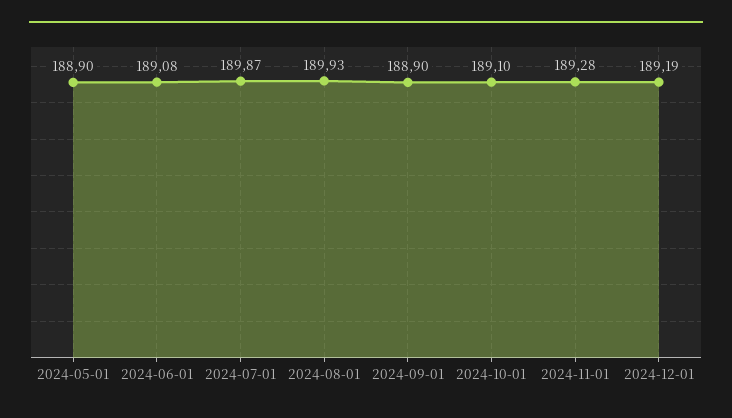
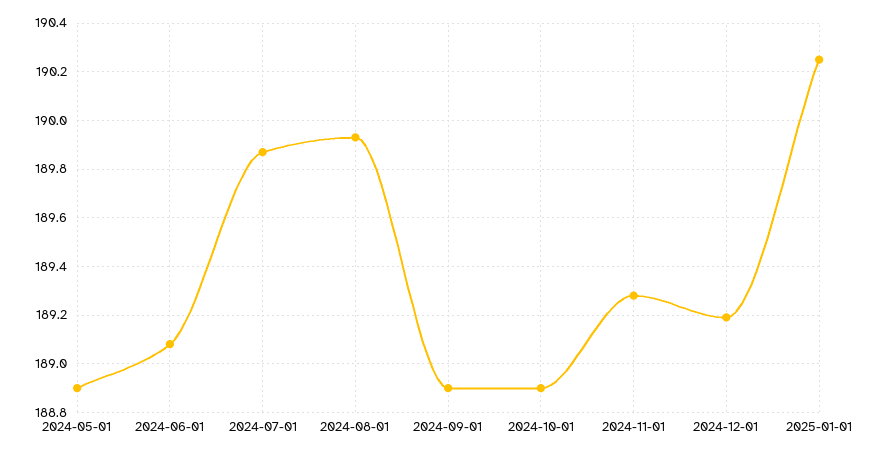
2024-10-01: 189.1 -> 188.9
2025-01-01: none -> 190.25

